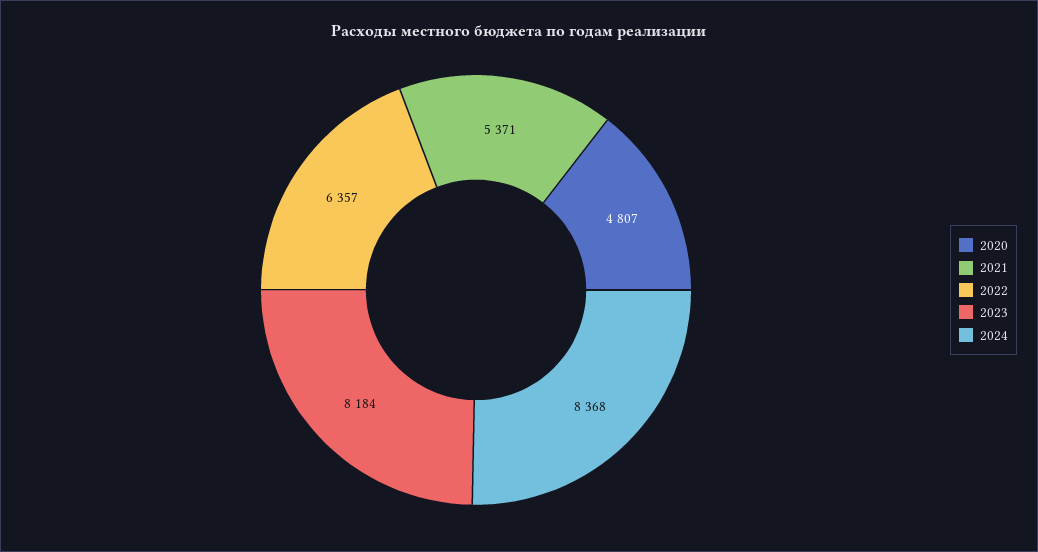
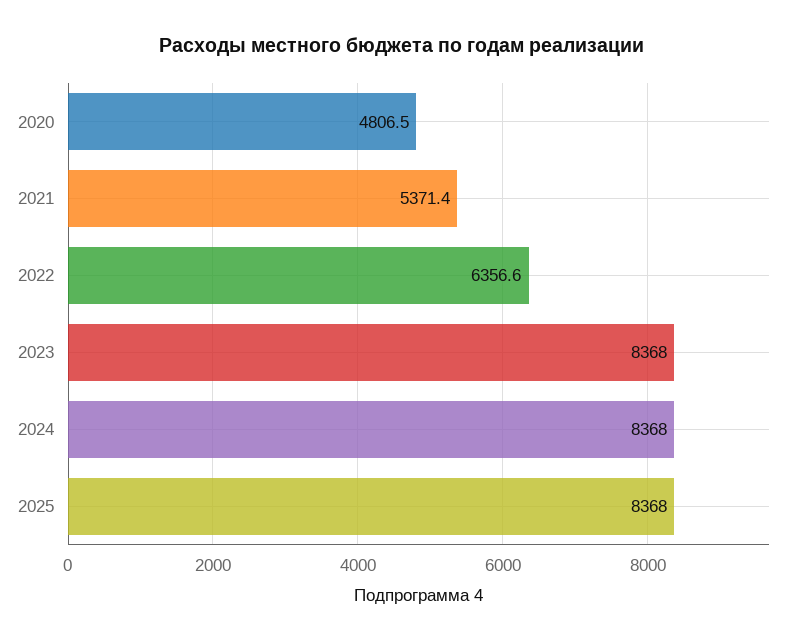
2023: 8184 -> 8368
2025: none -> 8368

